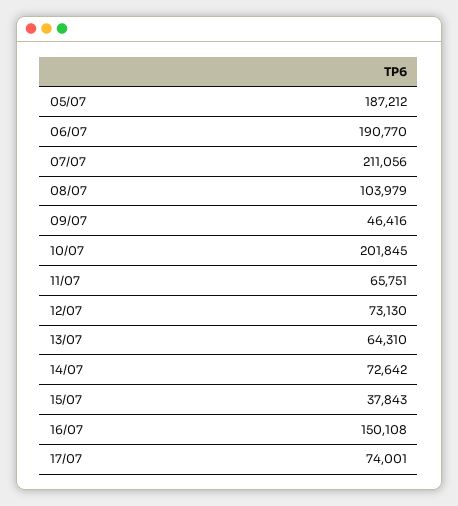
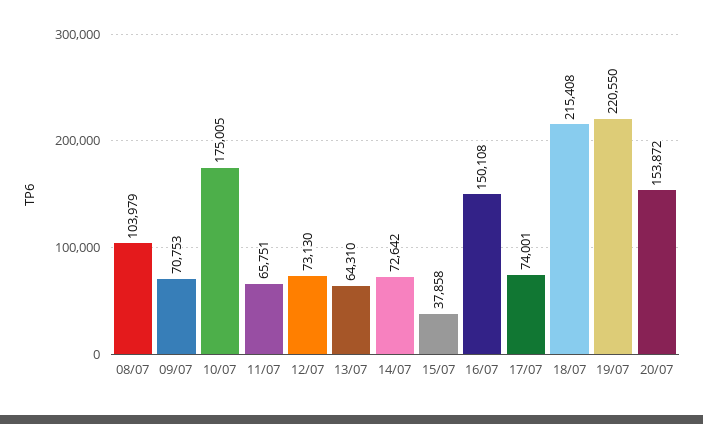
05/07: 187212 -> none
06/07: 190770 -> none
07/07: 211056 -> none
09/07: 46416 -> 70753
10/07: 201845 -> 175005
15/07: 37843 -> 37858
18/07: none -> 215408
19/07: none -> 220550
20/07: none -> 153872

